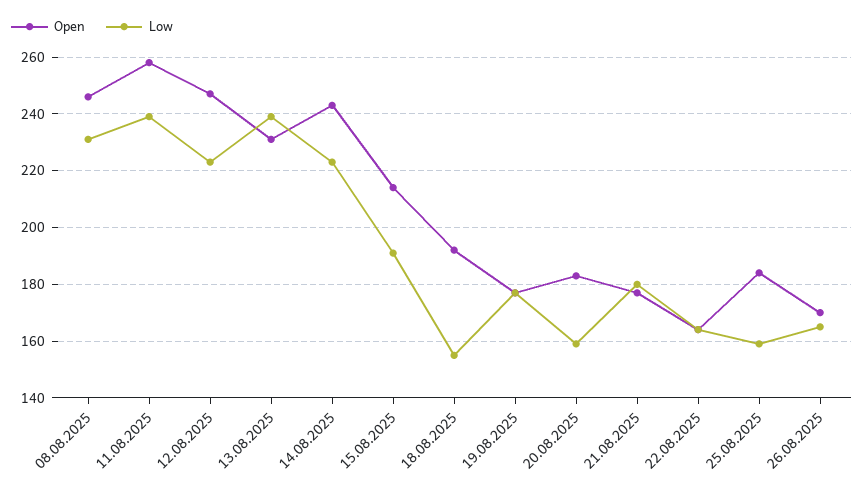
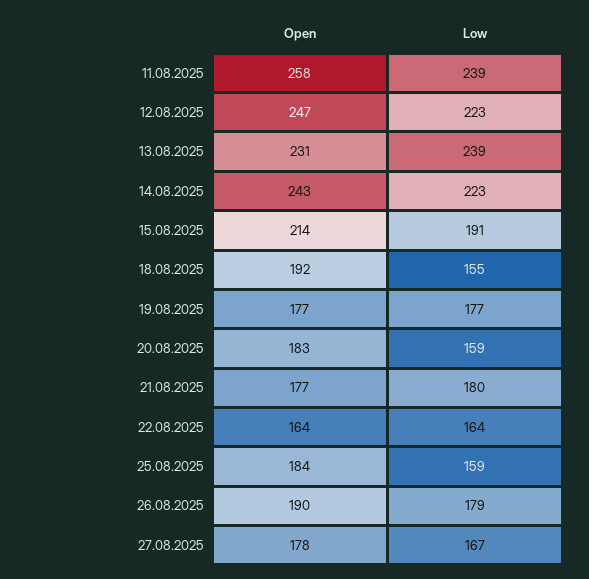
Open, 08.08.2025: 245 -> none
Low, 08.08.2025: 230 -> none
Open, 26.08.2025: 170 -> 190
Low, 26.08.2025: 165 -> 179
Open, 27.08.2025: none -> 178
Low, 27.08.2025: none -> 167

